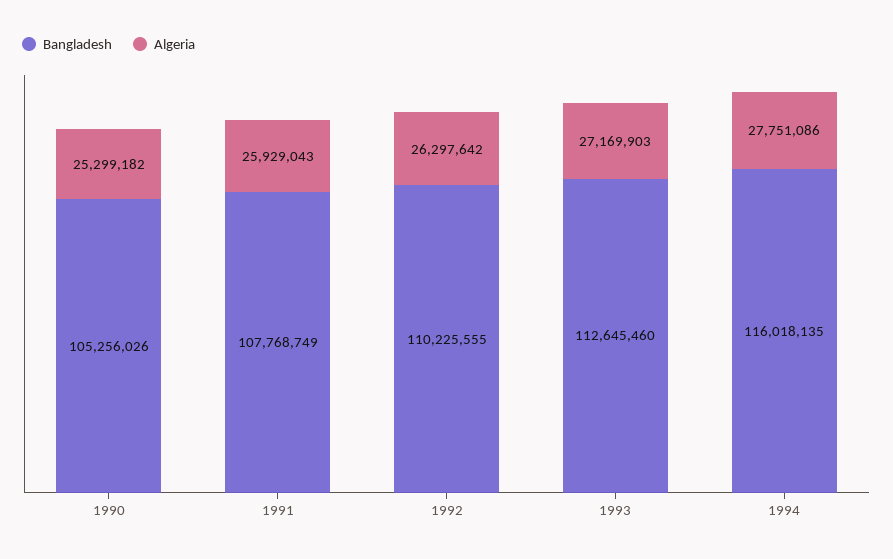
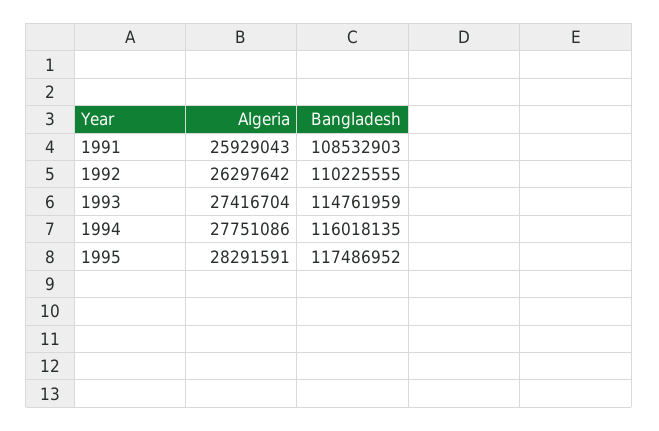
Bangladesh, 1990: 105256026 -> none
Algeria, 1990: 25299182 -> none
Bangladesh, 1991: 107768749 -> 108532903
Bangladesh, 1993: 112645460 -> 114761959
Algeria, 1993: 27169903 -> 27416704
Algeria, 1995: none -> 28291591
Bangladesh, 1995: none -> 117486952

